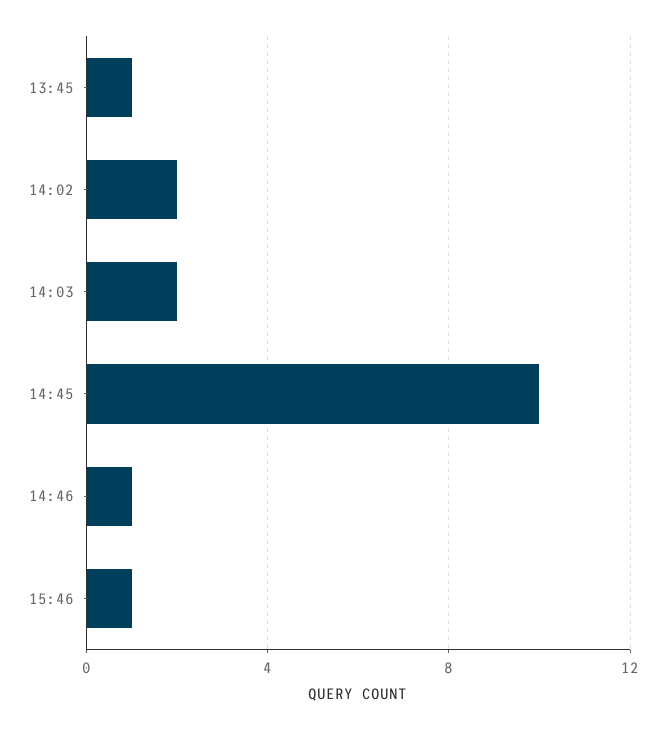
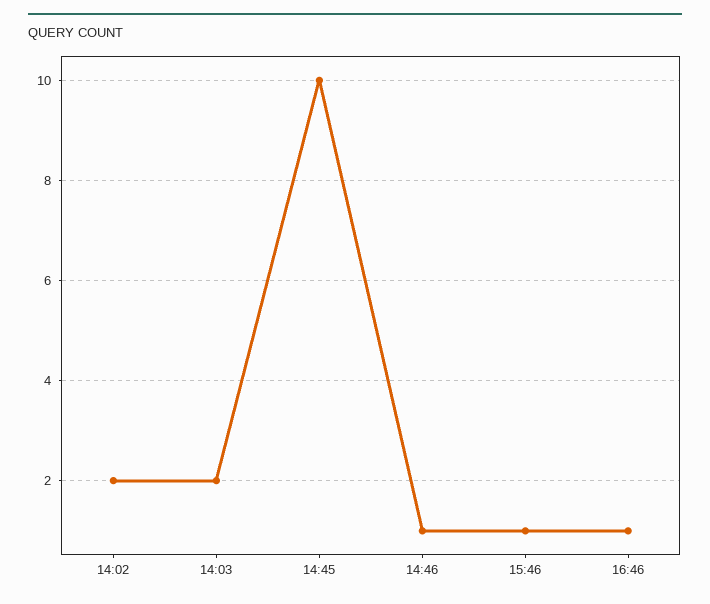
13:45: 1 -> none
16:46: none -> 1

